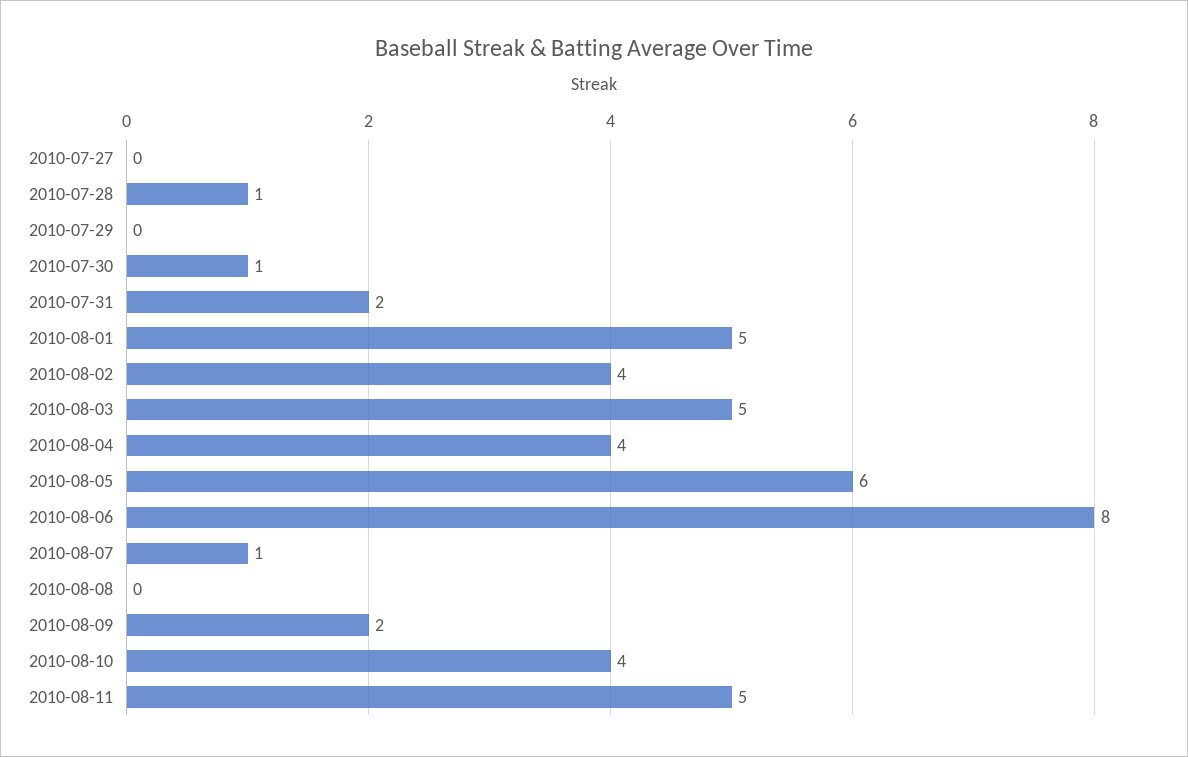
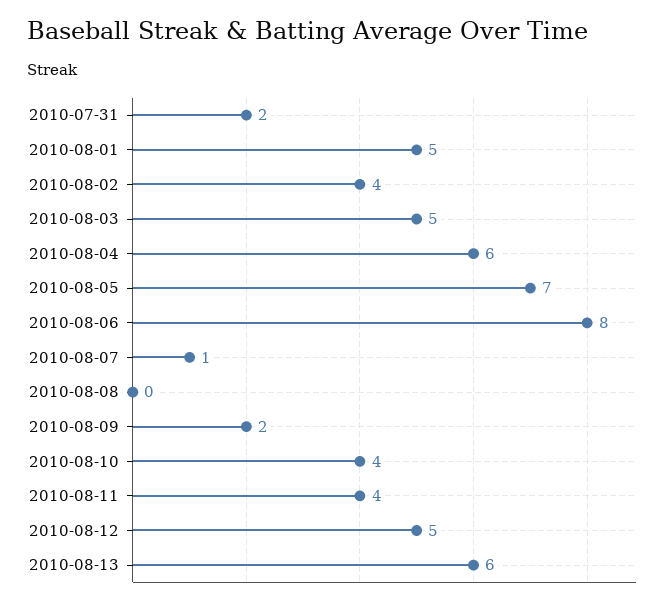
2010-07-27: 0 -> none
2010-07-28: 1 -> none
2010-07-29: 0 -> none
2010-07-30: 1 -> none
2010-08-04: 4 -> 6
2010-08-05: 6 -> 7
2010-08-11: 5 -> 4
2010-08-12: none -> 5
2010-08-13: none -> 6

